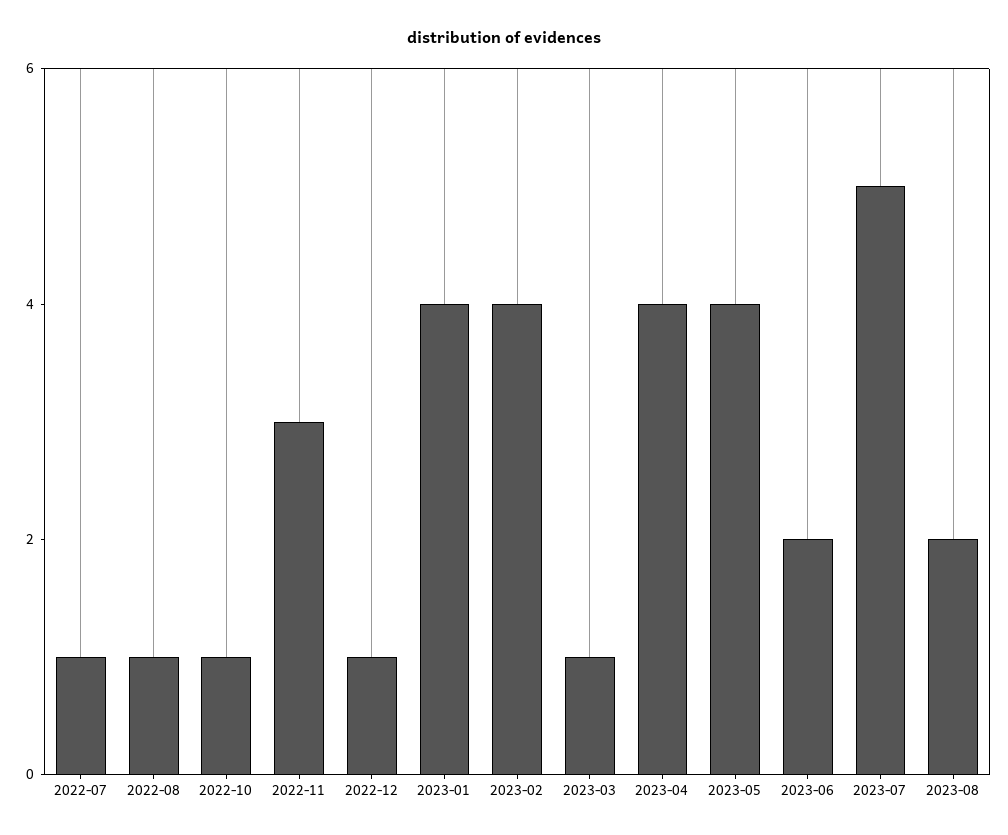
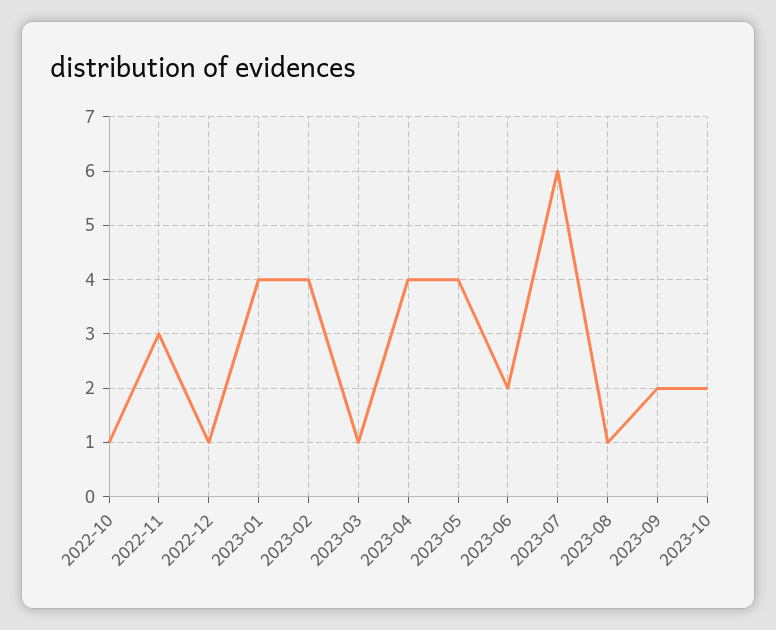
2022-07: 1 -> none
2022-08: 1 -> none
2023-07: 5 -> 6
2023-08: 2 -> 1
2023-09: none -> 2
2023-10: none -> 2

